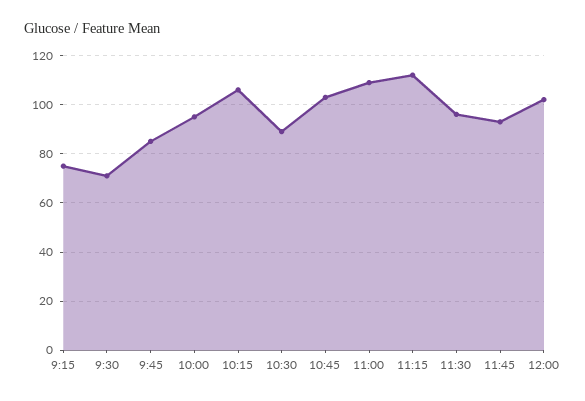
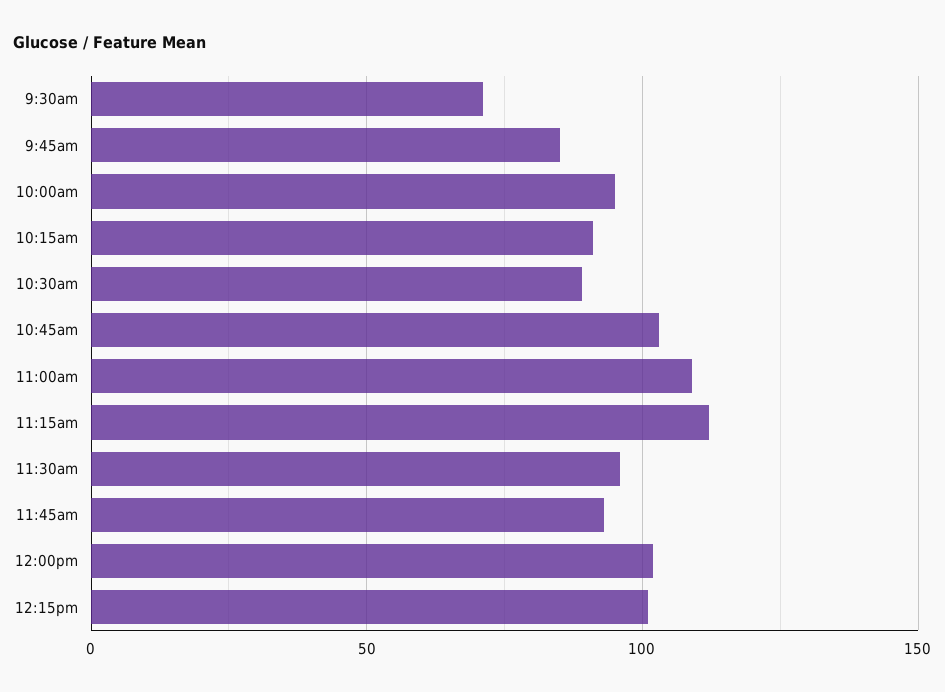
9:15: 75 -> none
10:15: 105 -> 90
12:15pm: none -> 100

